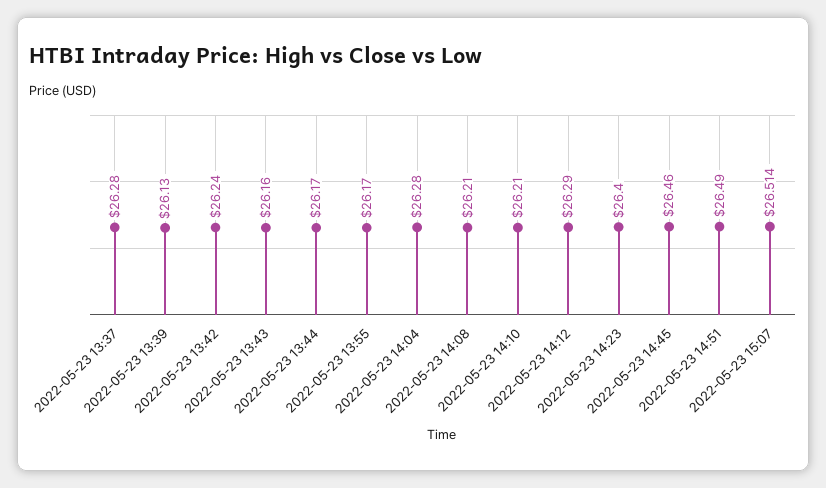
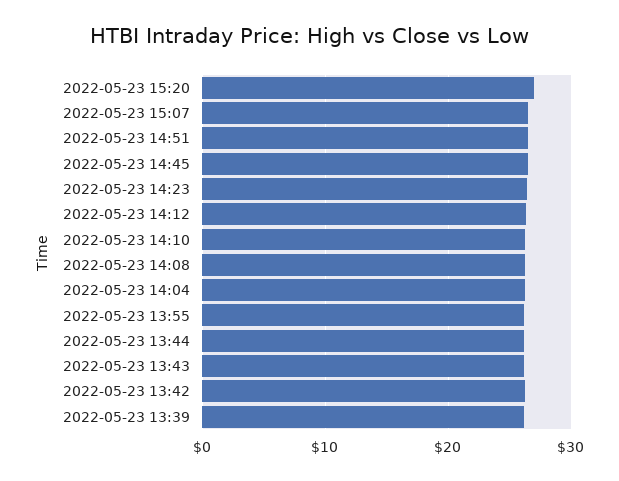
2022-05-23 13:37: 26.28 -> none
2022-05-23 15:20: none -> 27

